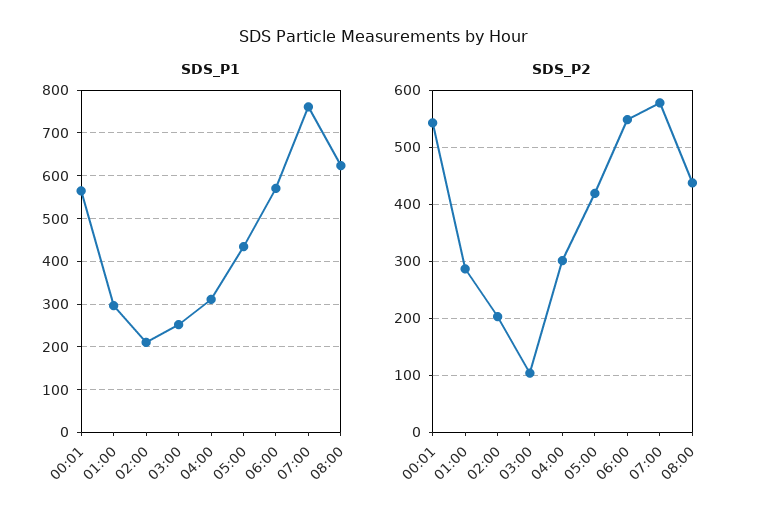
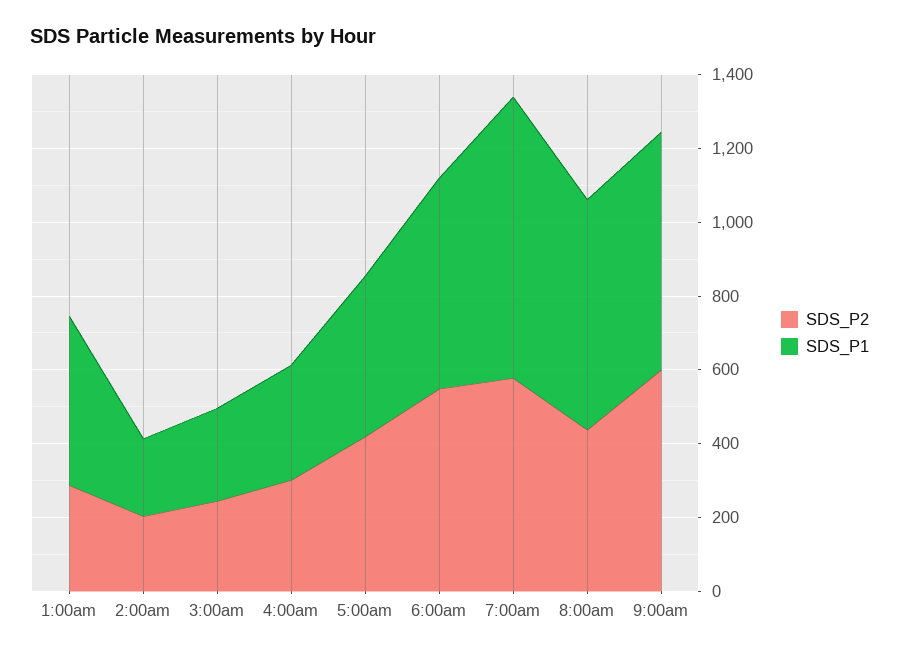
SDS_P1, 00:01: 560 -> none
SDS_P1, 01:00: 300 -> 450
SDS_P2, 00:01: 540 -> none
SDS_P2, 03:00: 100 -> 250
SDS_P2, 9:00am: none -> 600
SDS_P1, 9:00am: none -> 650

